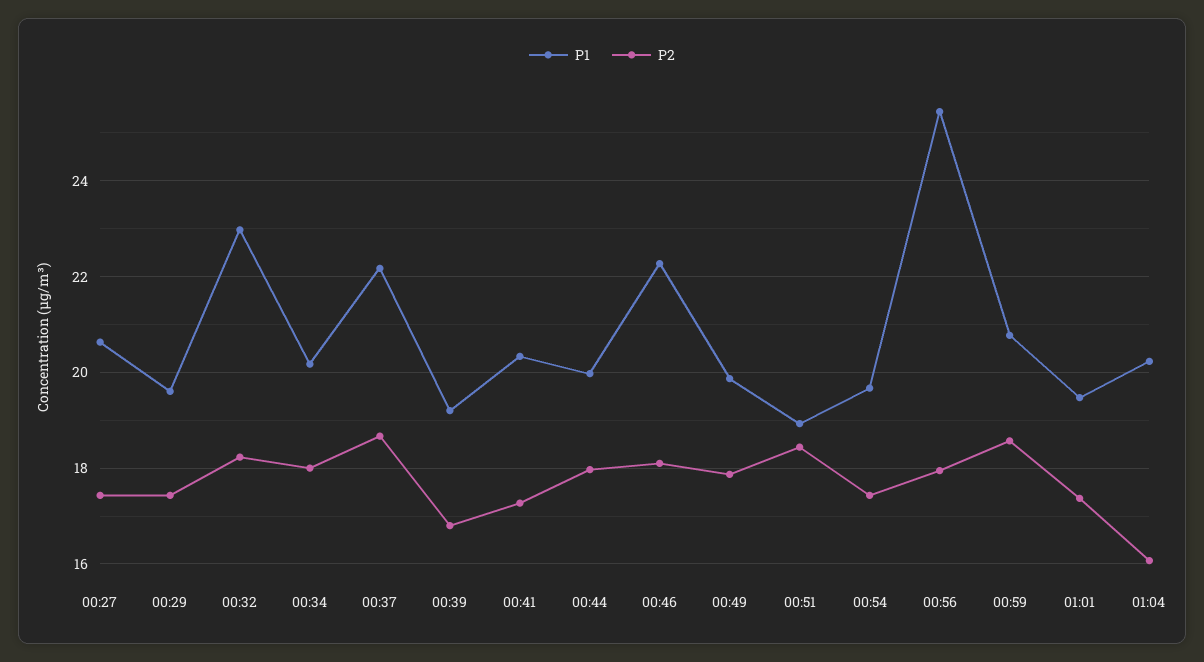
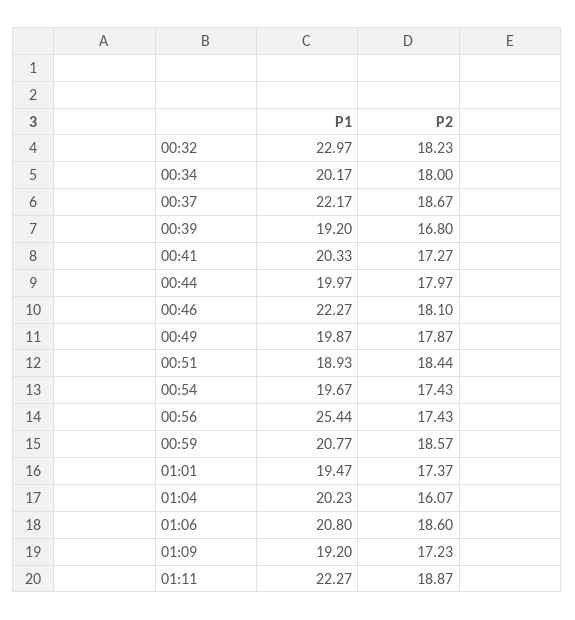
P1, 00:27: 20.6 -> none
P2, 00:27: 17.4 -> none
P1, 00:29: 19.6 -> none
P2, 00:29: 17.4 -> none
P2, 00:56: 18 -> 17.43
P1, 01:06: none -> 20.8
P2, 01:06: none -> 18.6
P1, 01:09: none -> 19.2
P2, 01:09: none -> 17.23
P1, 01:11: none -> 22.27
P2, 01:11: none -> 18.87

